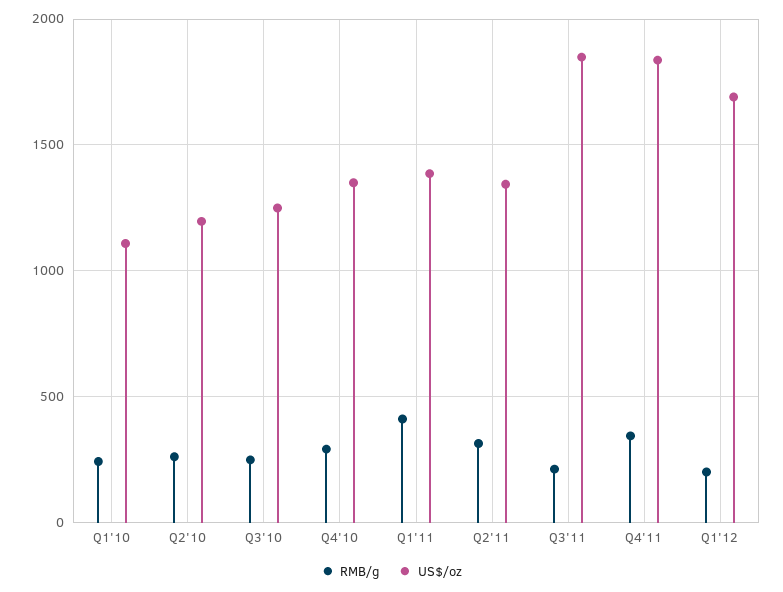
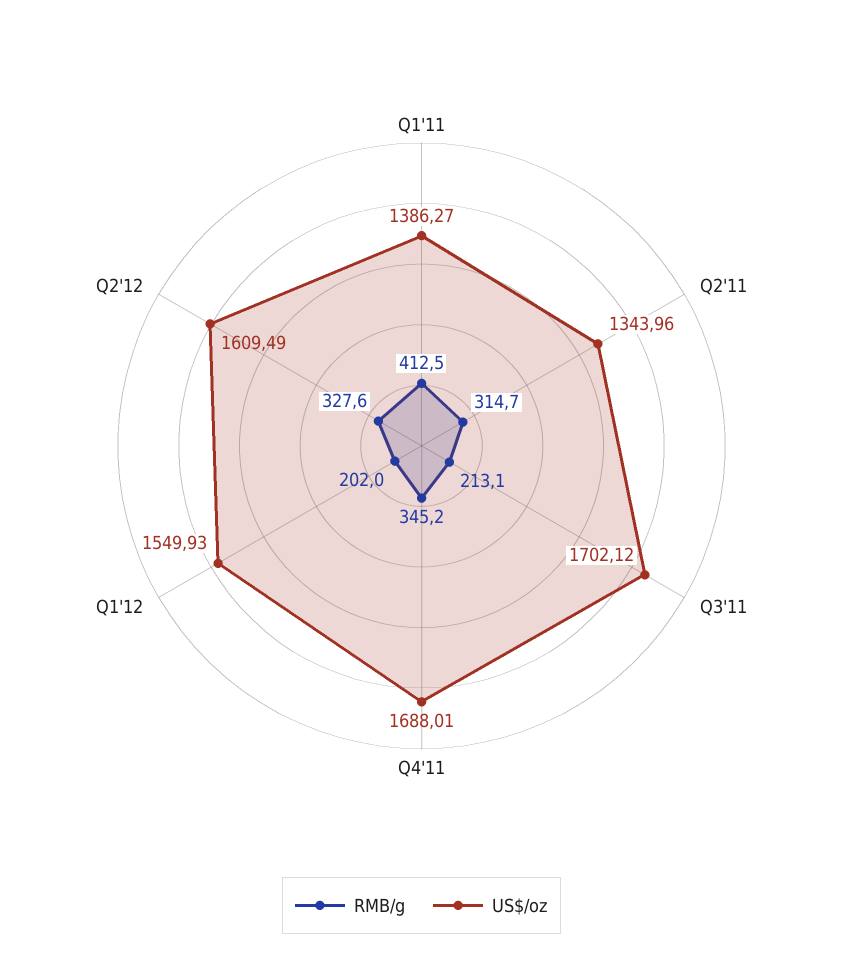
RMB/g, Q1'10: 250 -> none
US$/oz, Q1'10: 1100 -> none
RMB/g, Q2'10: 250 -> none
US$/oz, Q2'10: 1200 -> none
RMB/g, Q3'10: 250 -> none
US$/oz, Q3'10: 1250 -> none
RMB/g, Q4'10: 300 -> none
US$/oz, Q4'10: 1350 -> none
US$/oz, Q3'11: 1850 -> 1702.12
US$/oz, Q4'11: 1850 -> 1688.01
US$/oz, Q1'12: 1700 -> 1549.93
RMB/g, Q2'12: none -> 327.6
US$/oz, Q2'12: none -> 1609.49

